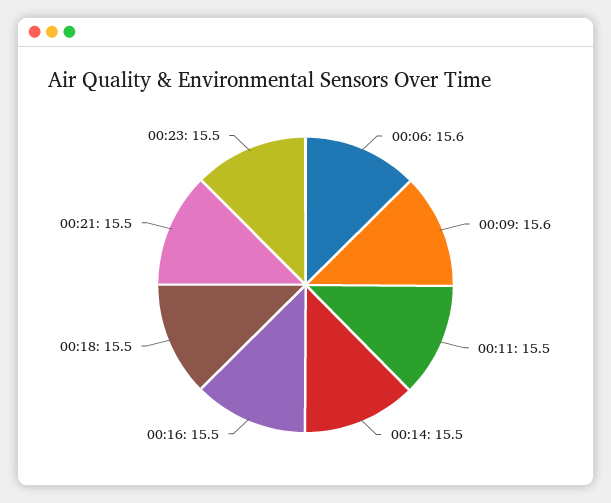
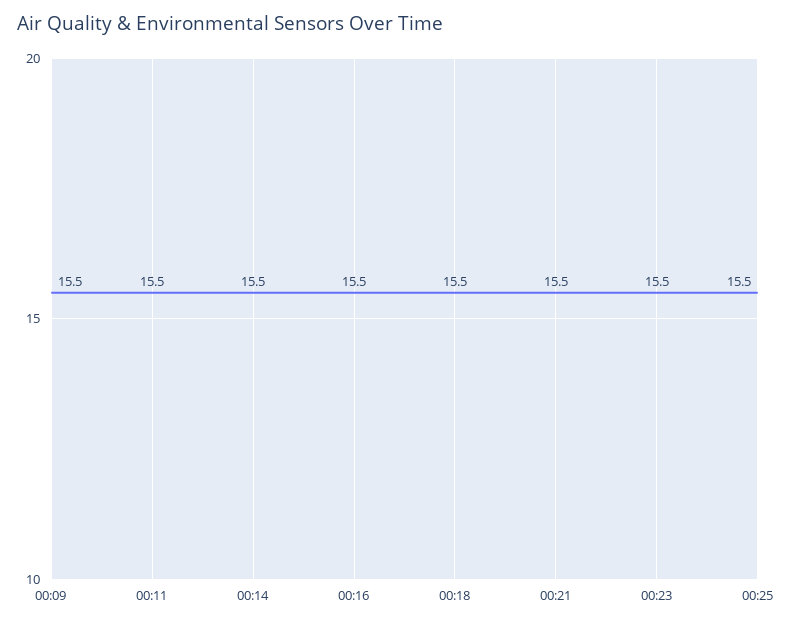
00:06: 15.6 -> none
00:09: 15.6 -> 15.5
00:25: none -> 15.5

